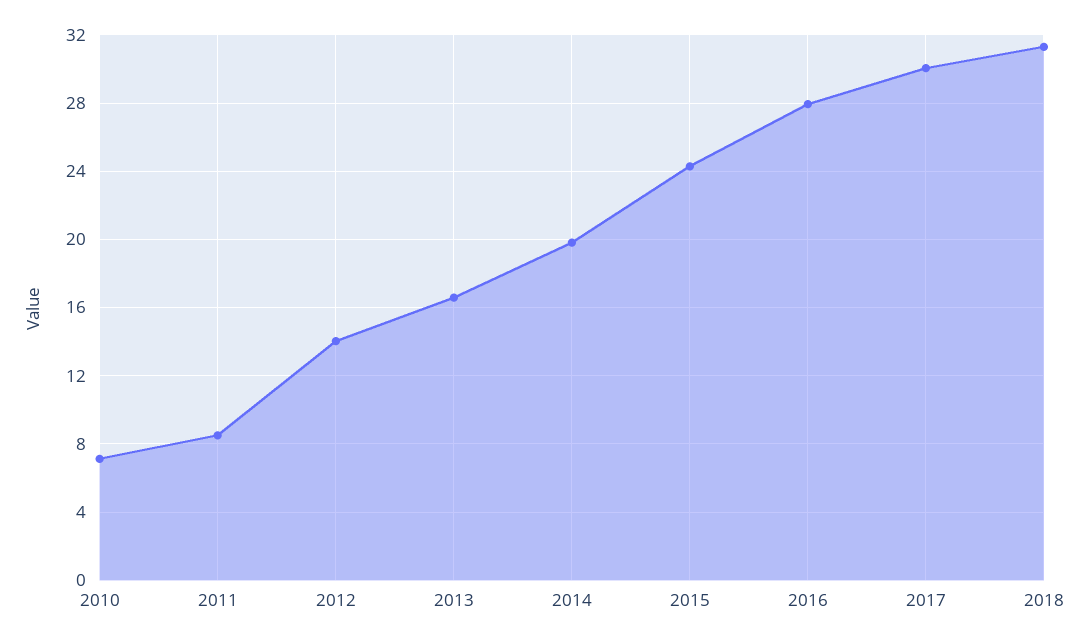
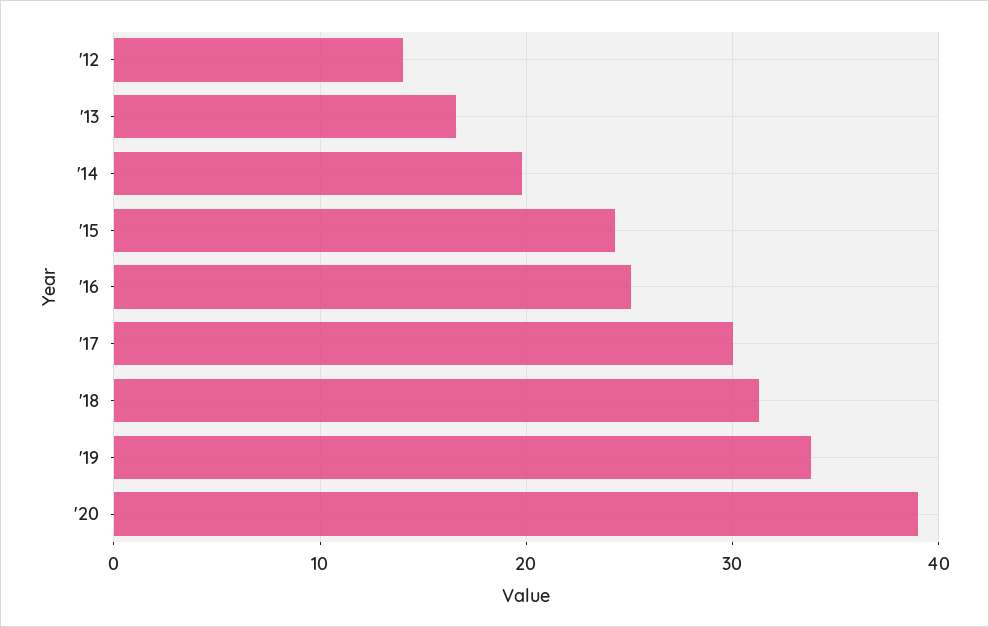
2010: 7 -> none
2011: 8.5 -> none
2016: 28 -> 25
'19: none -> 34
'20: none -> 39

